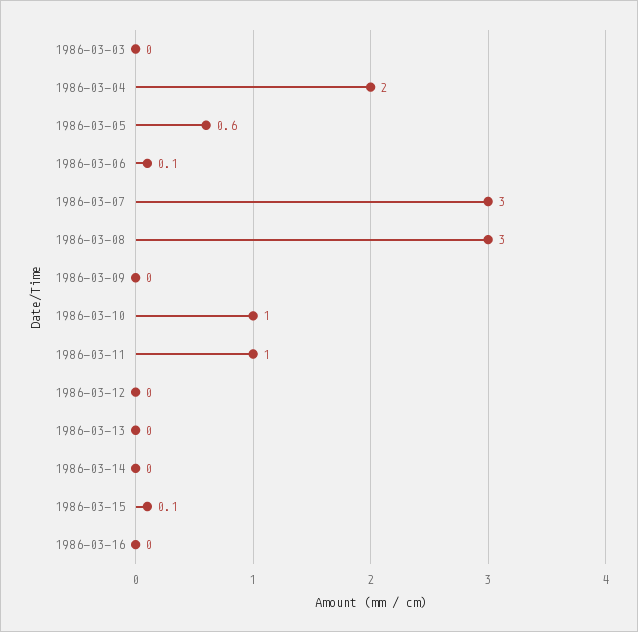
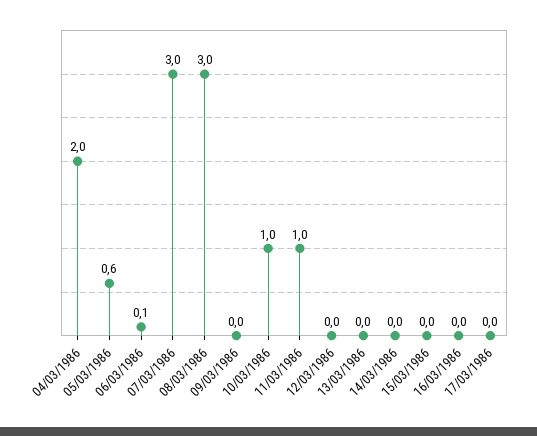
1986-03-03: 0 -> none
1986-03-15: 0.1 -> 0
17/03/1986: none -> 0

